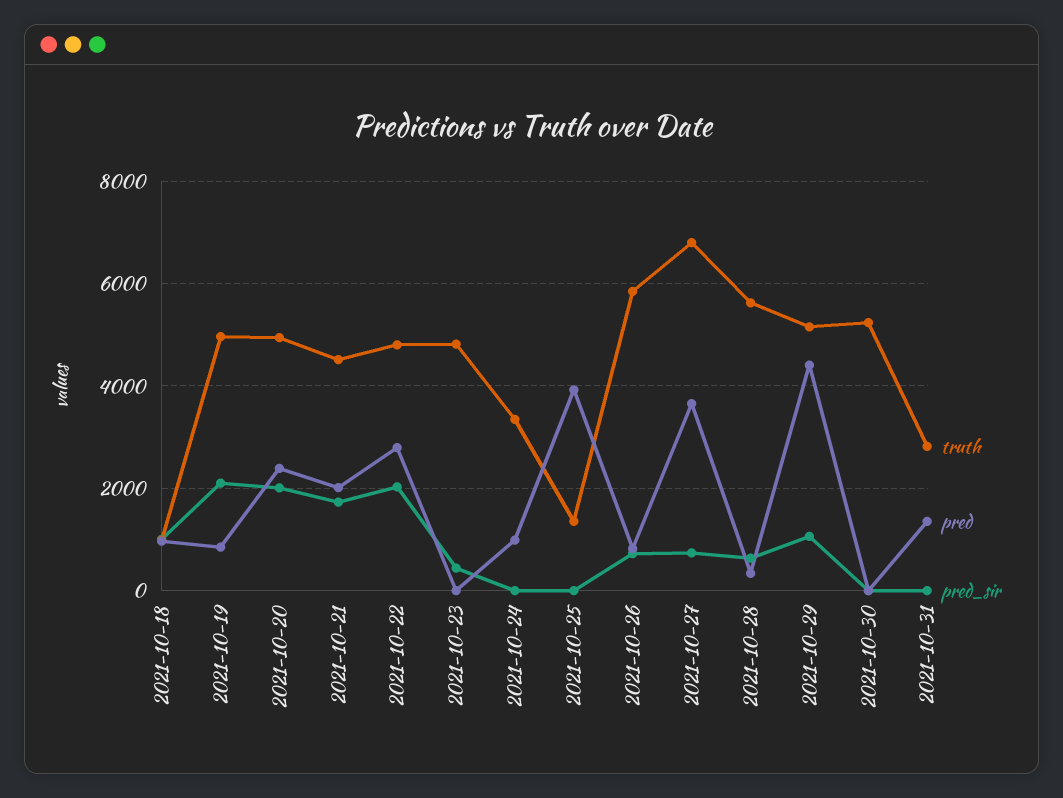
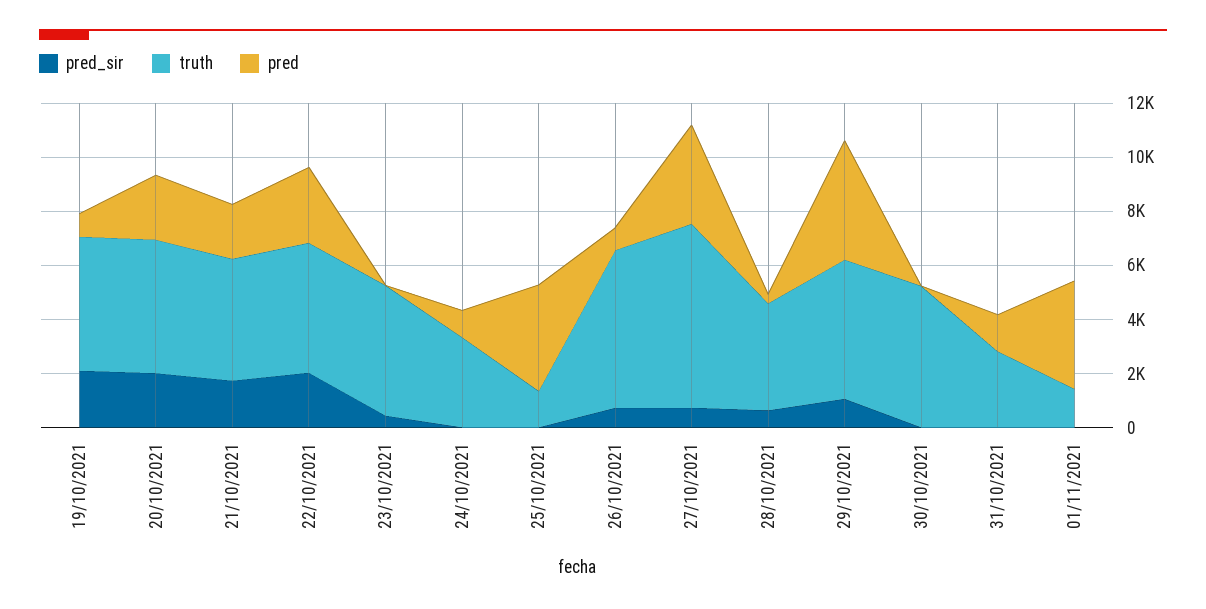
truth, 2021-10-18: 1000 -> none
pred, 2021-10-18: 1000 -> none
pred_sir, 2021-10-18: 1000 -> none
truth, 2021-10-28: 5600 -> 4000
pred_sir, 01/11/2021: none -> 0
truth, 01/11/2021: none -> 1500
pred, 01/11/2021: none -> 4000

